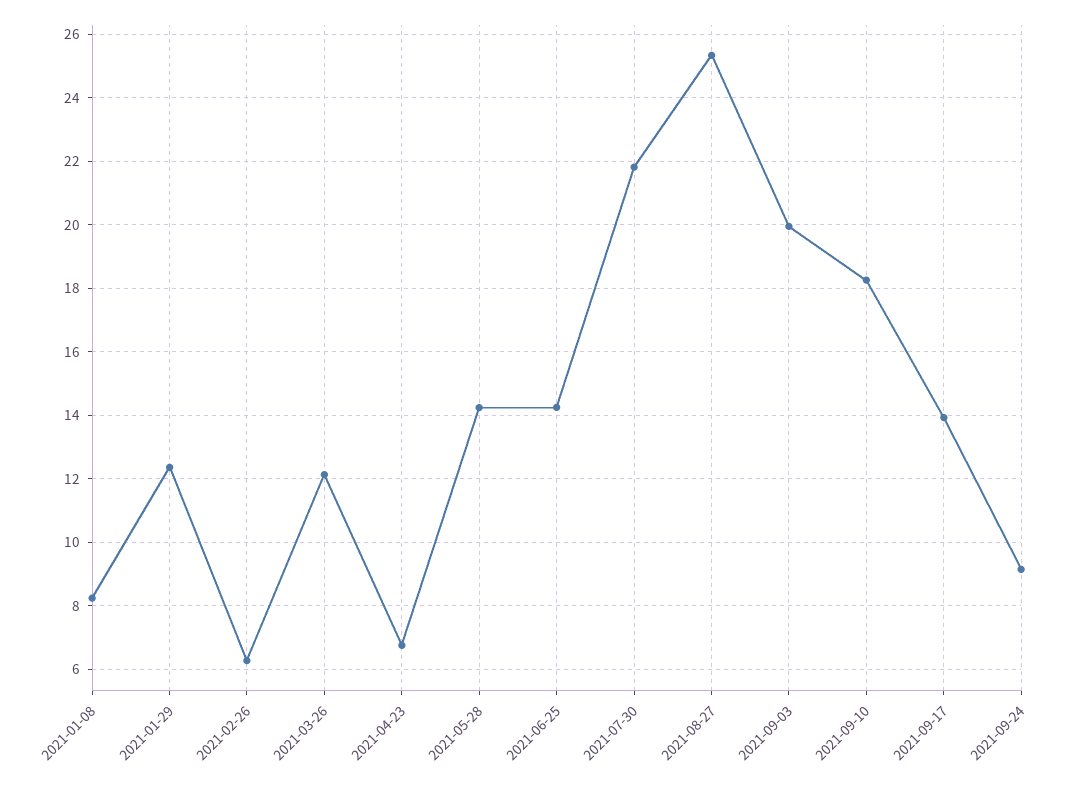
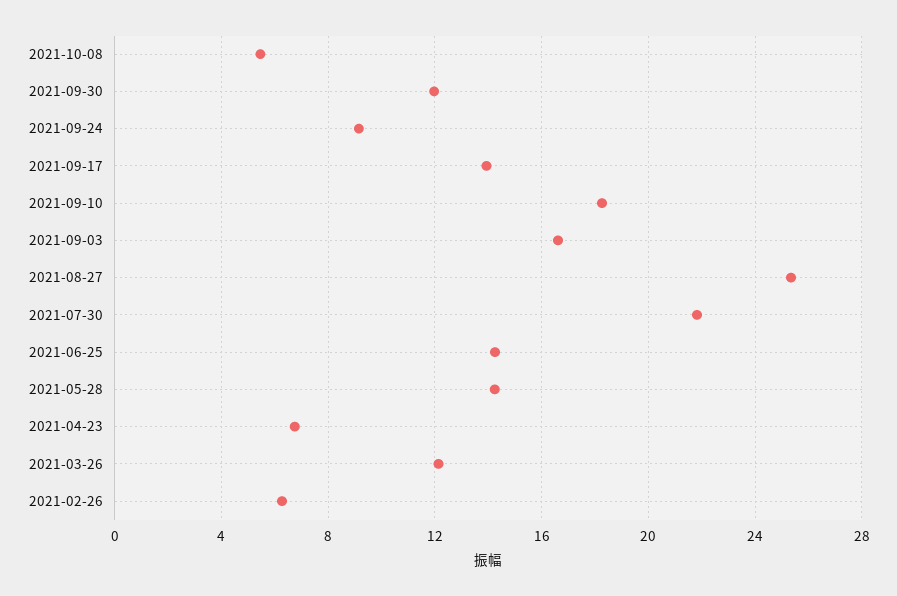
2021-01-08: 8.2 -> none
2021-01-29: 12.4 -> none
2021-09-03: 20 -> 16.5
2021-10-08: none -> 5.5
2021-09-30: none -> 12

